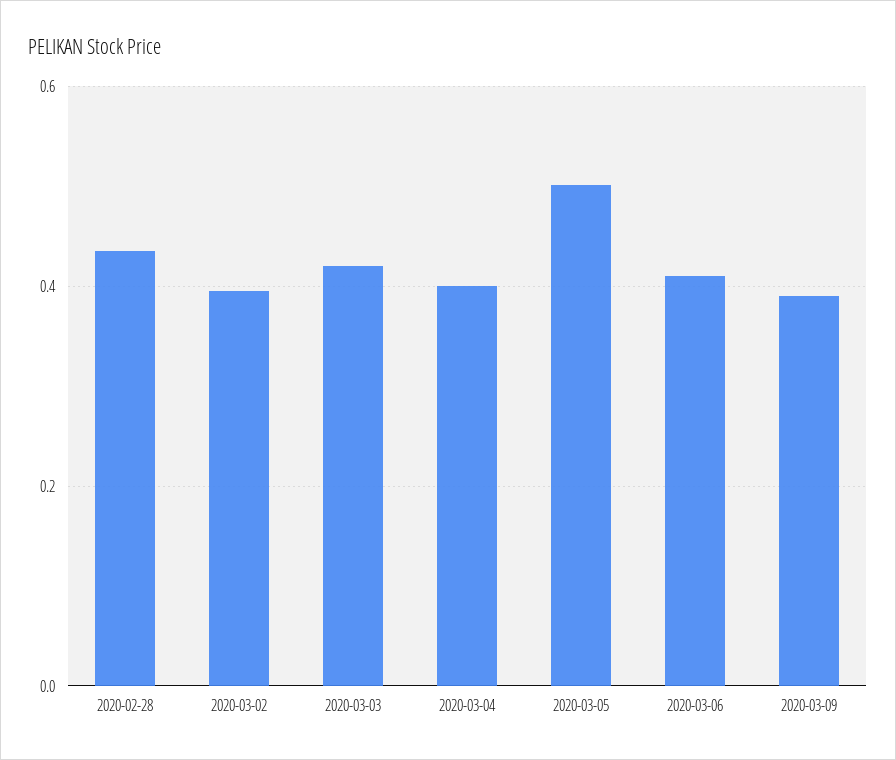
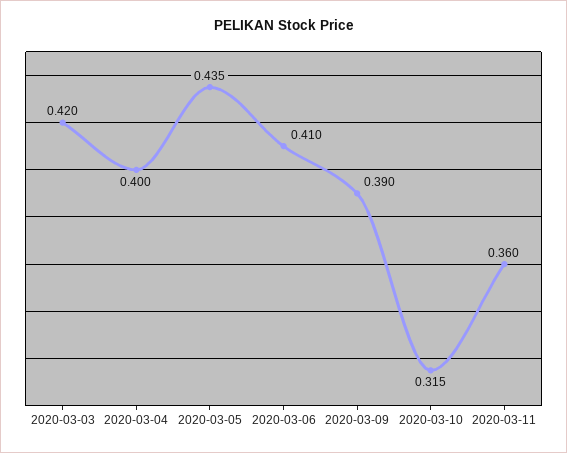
2020-02-28: 0.44 -> none
2020-03-02: 0.4 -> none
2020-03-05: 0.5 -> 0.435
2020-03-10: none -> 0.315
2020-03-11: none -> 0.36

